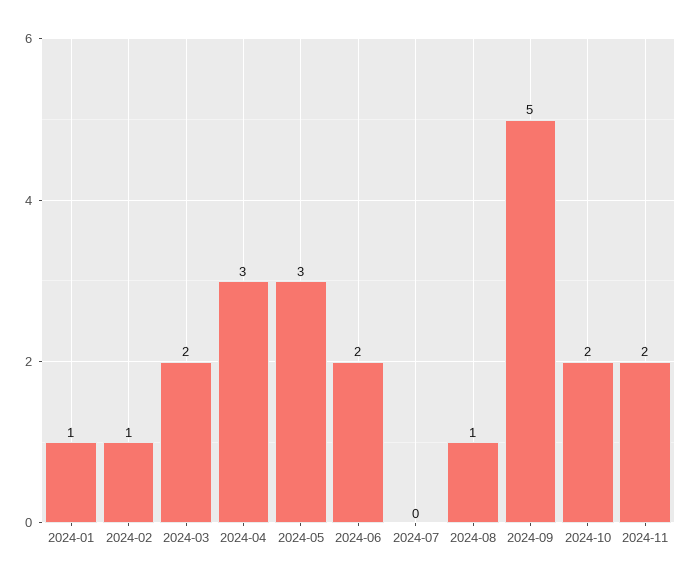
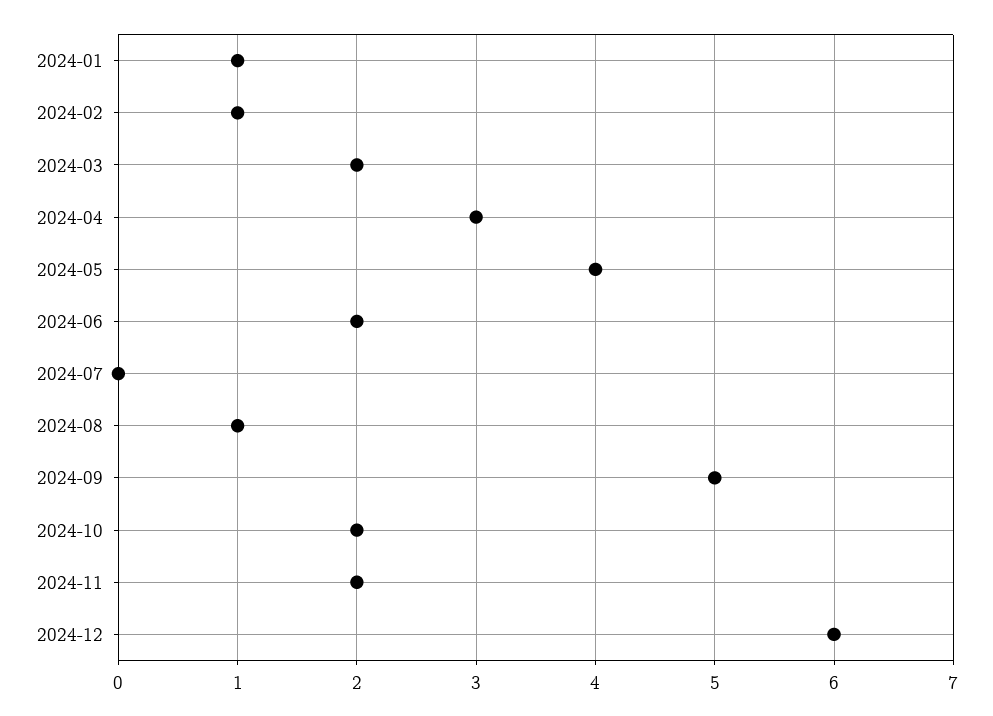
2024-05: 3 -> 4
2024-12: none -> 6

